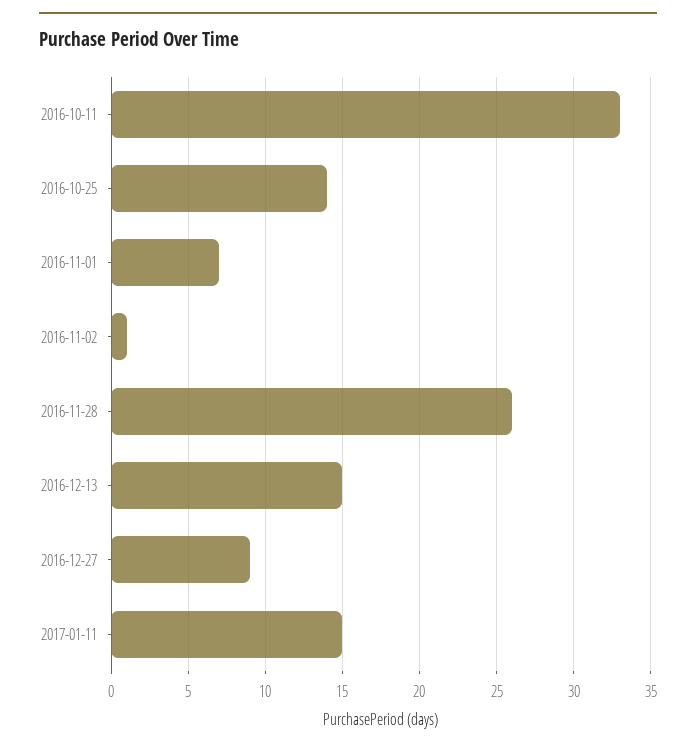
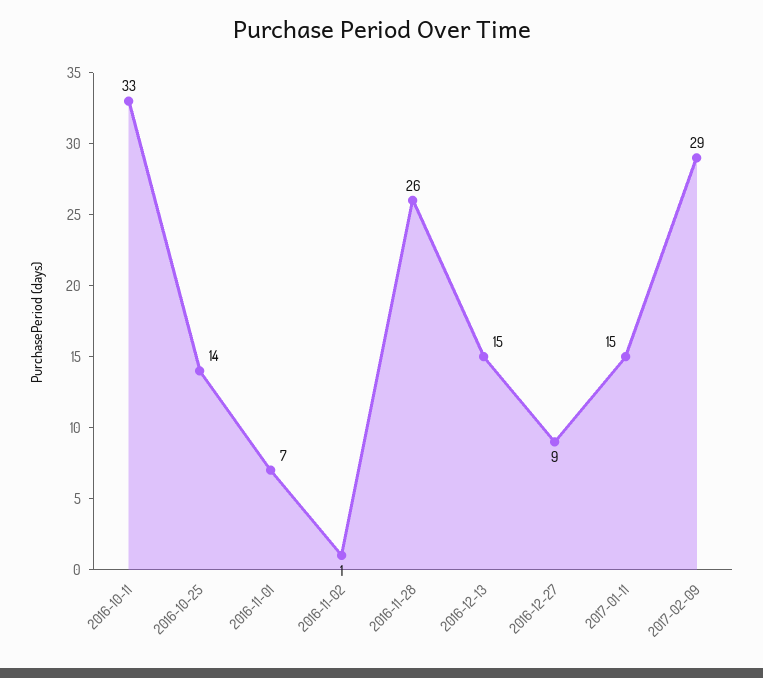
2017-02-09: none -> 29

